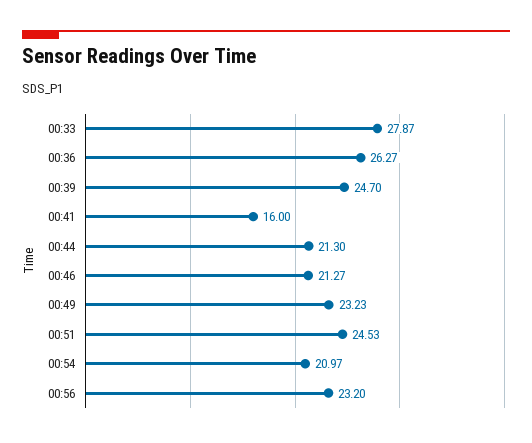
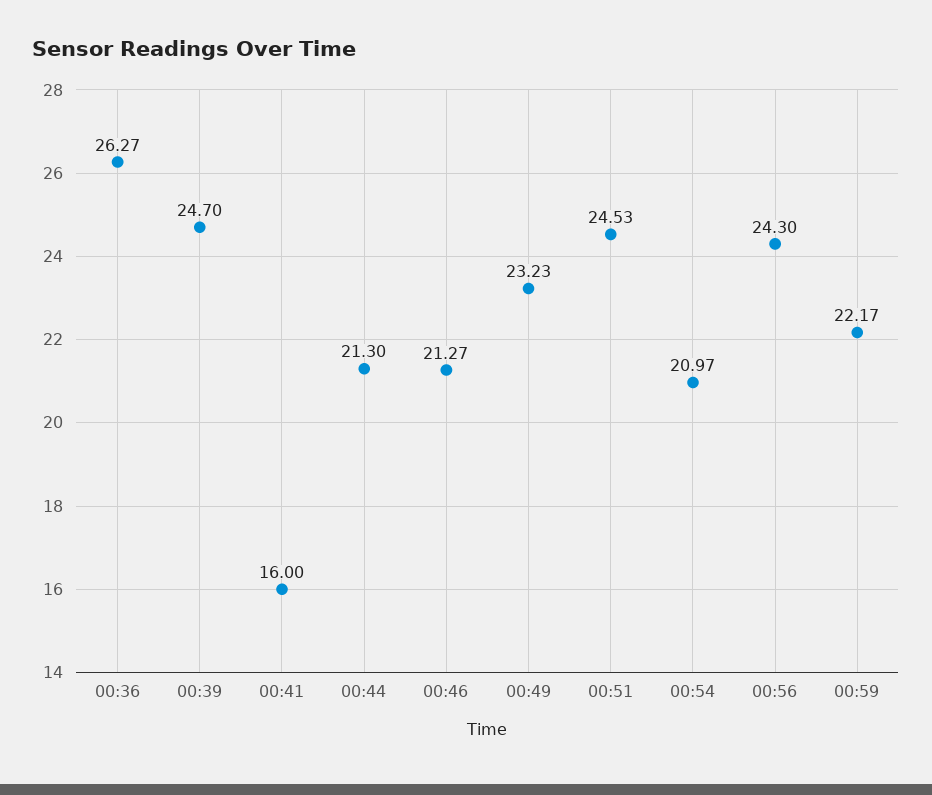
00:33: 27.87 -> none
00:56: 23.2 -> 24.3
00:59: none -> 22.17

